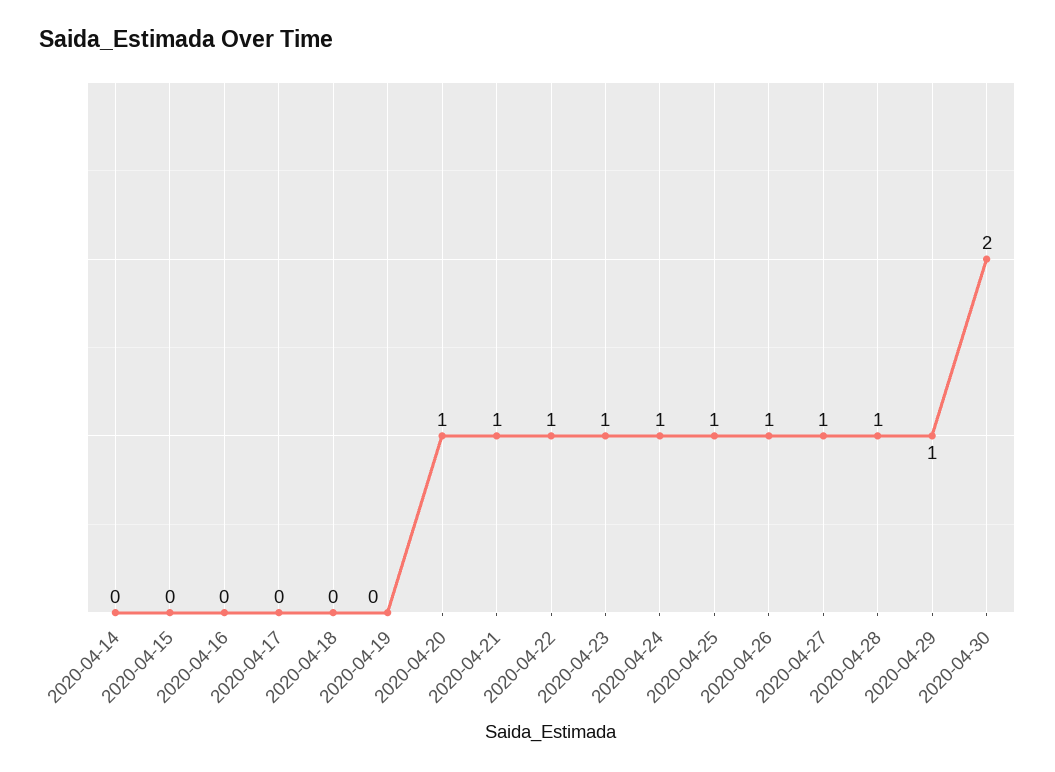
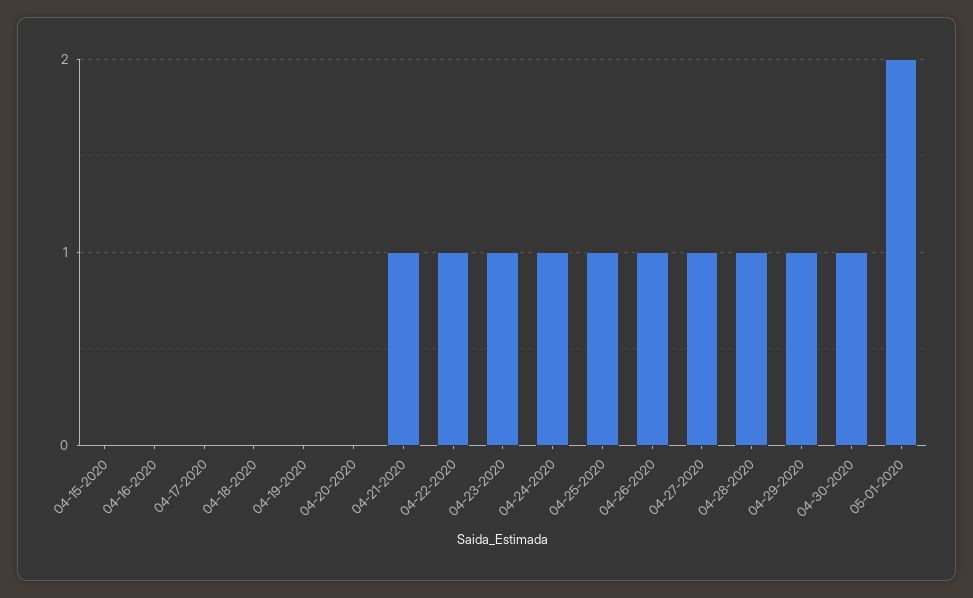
2020-04-14: 0 -> none
2020-04-20: 1 -> 0
2020-04-30: 2 -> 1
05-01-2020: none -> 2

